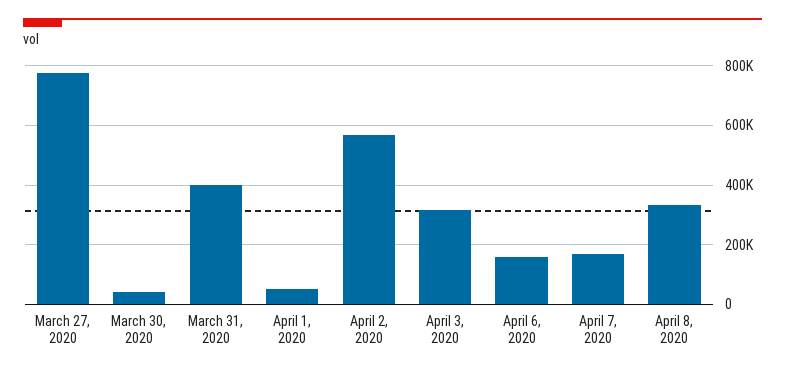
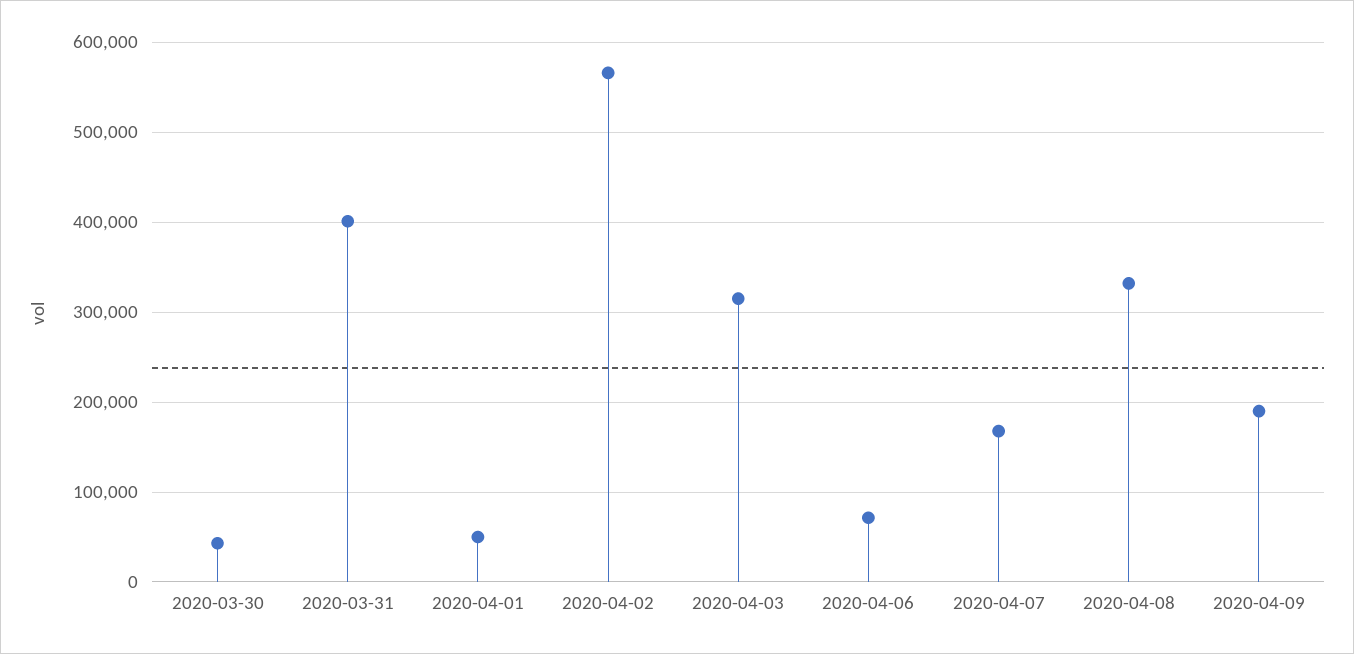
March 27, 2020: 775000 -> none
April 6, 2020: 150000 -> 70000
2020-04-09: none -> 190000

